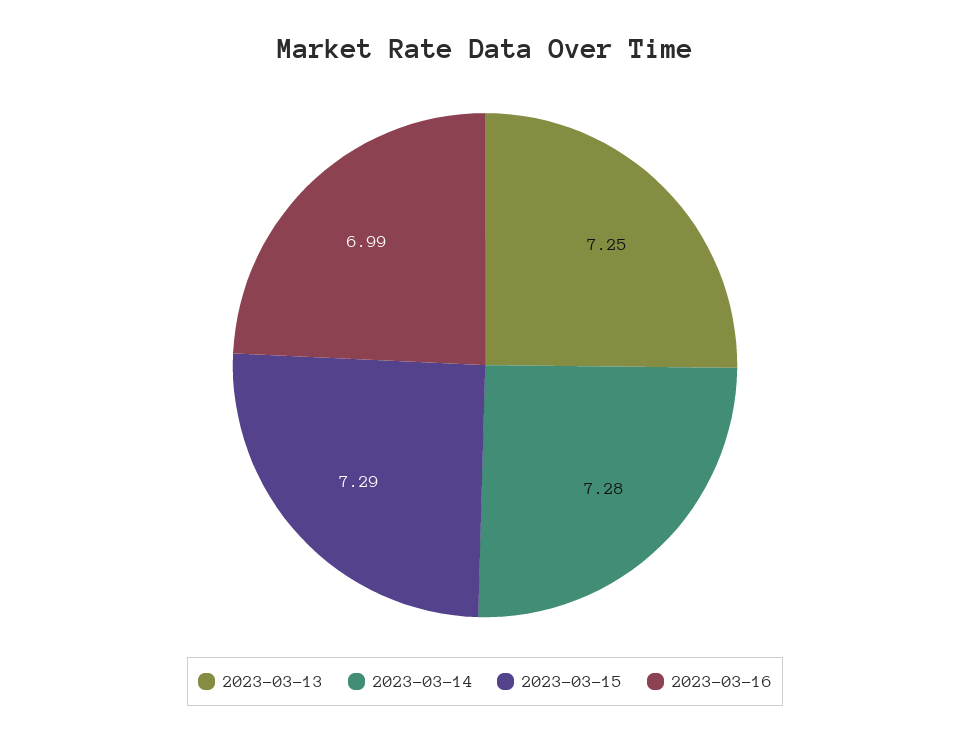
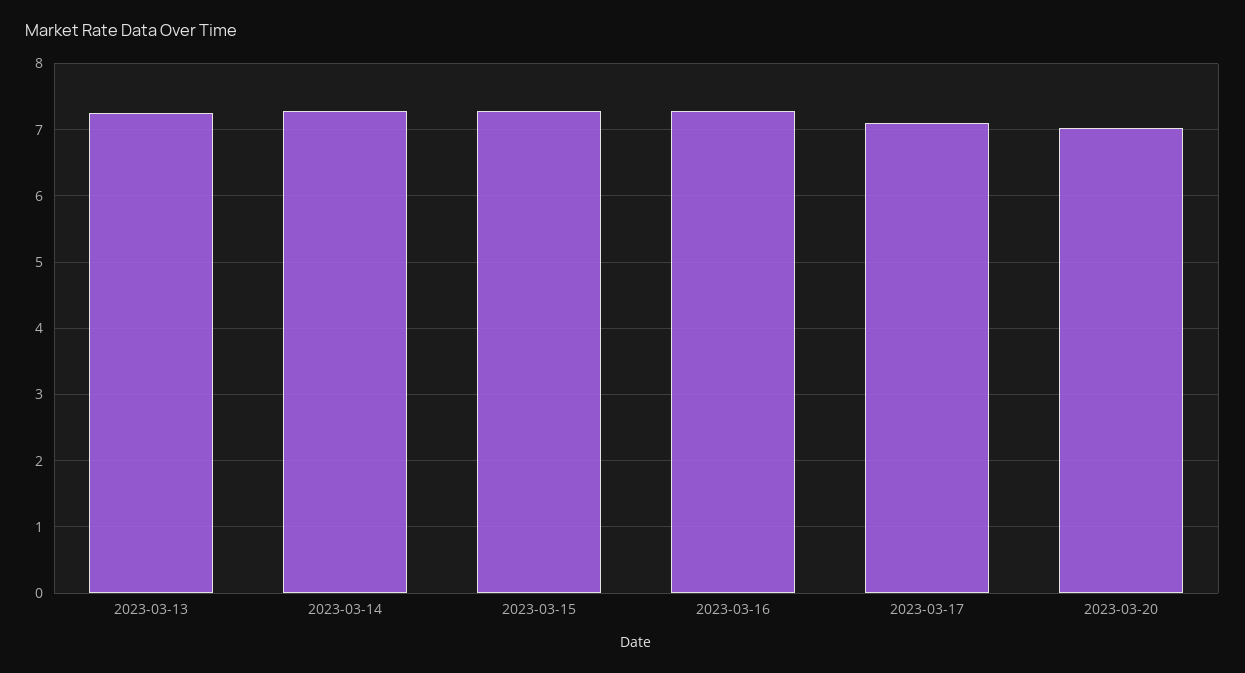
2023-03-16: 6.99 -> 7.3
2023-03-17: none -> 7.1
2023-03-20: none -> 7

